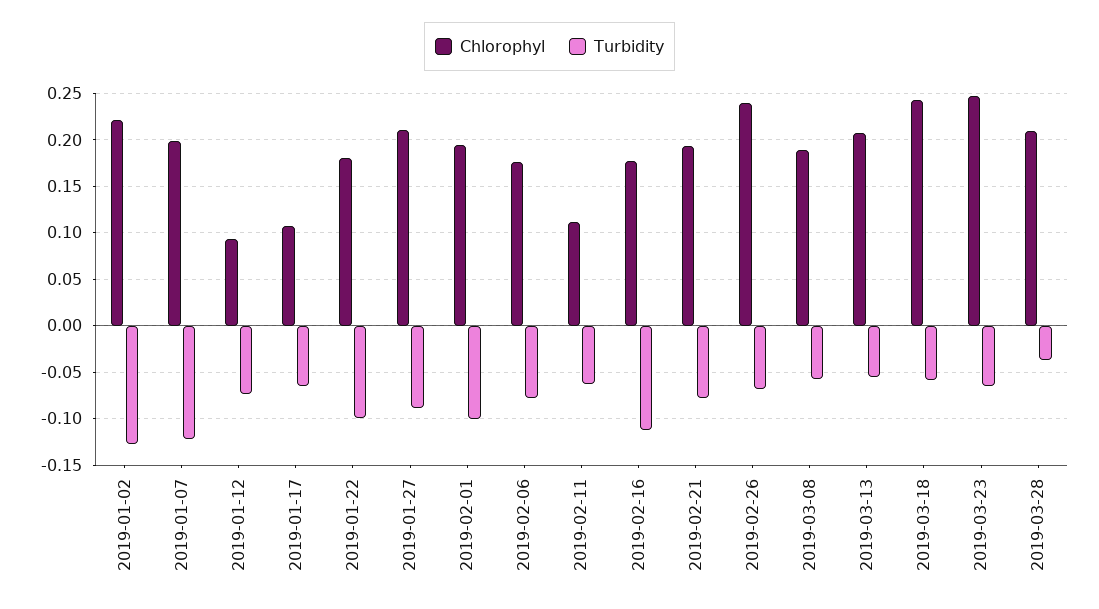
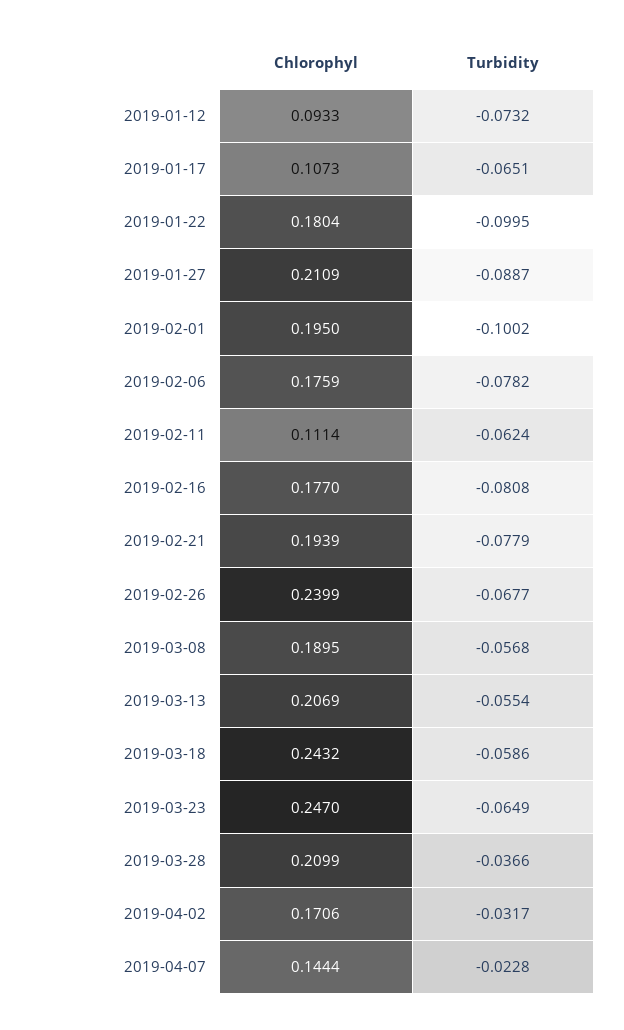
Chlorophyl, 2019-01-02: 0.22 -> none
Turbidity, 2019-01-02: -0.13 -> none
Chlorophyl, 2019-01-07: 0.2 -> none
Turbidity, 2019-01-07: -0.12 -> none
Turbidity, 2019-02-16: -0.11 -> -0.0808
Chlorophyl, 2019-04-02: none -> 0.1706
Turbidity, 2019-04-02: none -> -0.0317
Chlorophyl, 2019-04-07: none -> 0.1444
Turbidity, 2019-04-07: none -> -0.0228

